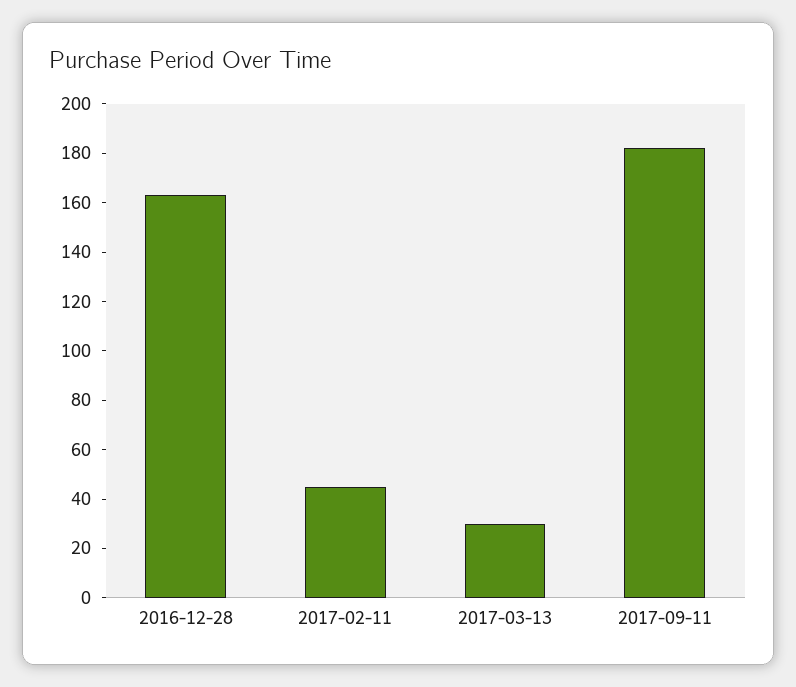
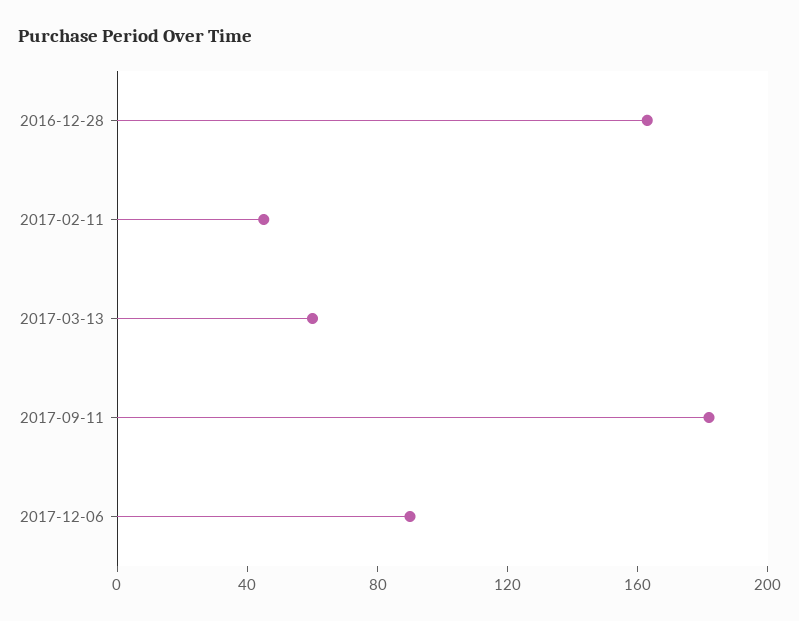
2017-03-13: 30 -> 60
2017-12-06: none -> 90

